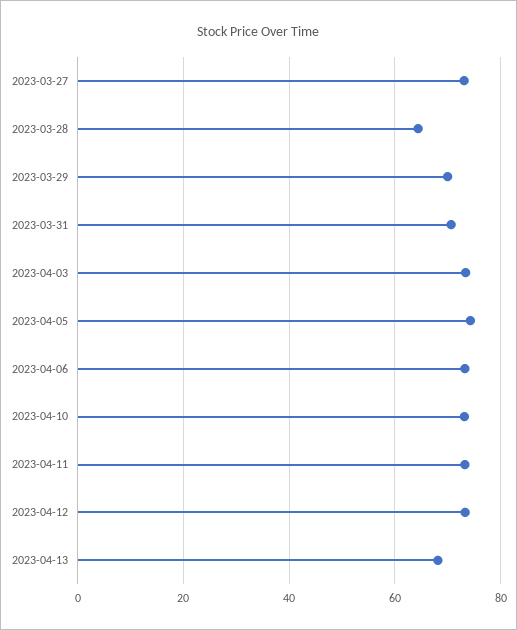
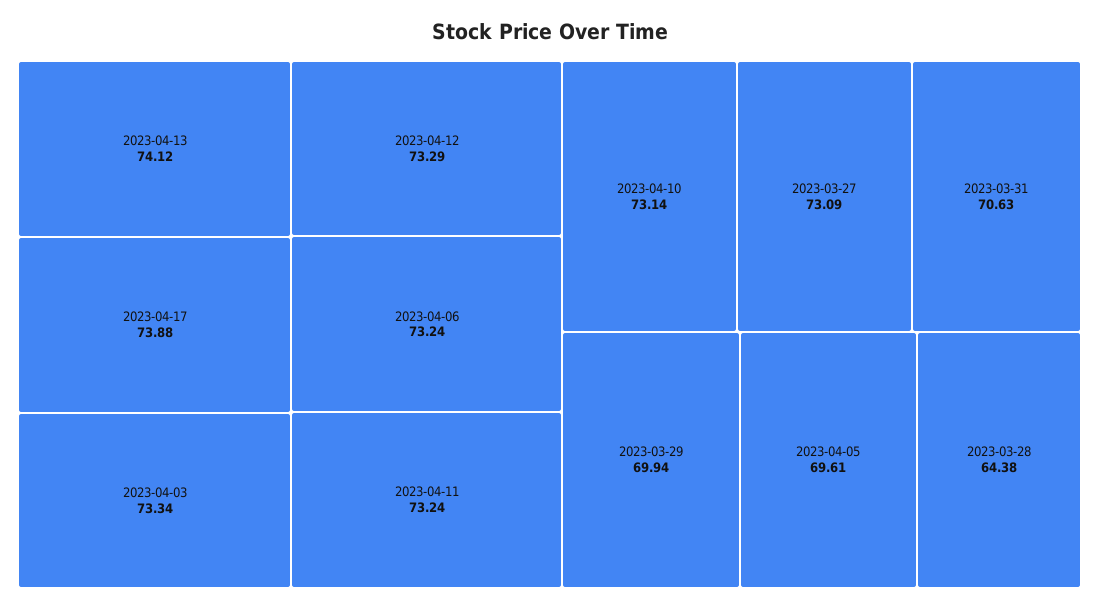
2023-04-05: 74 -> 69.61
2023-04-13: 68 -> 74.12
2023-04-17: none -> 73.88

